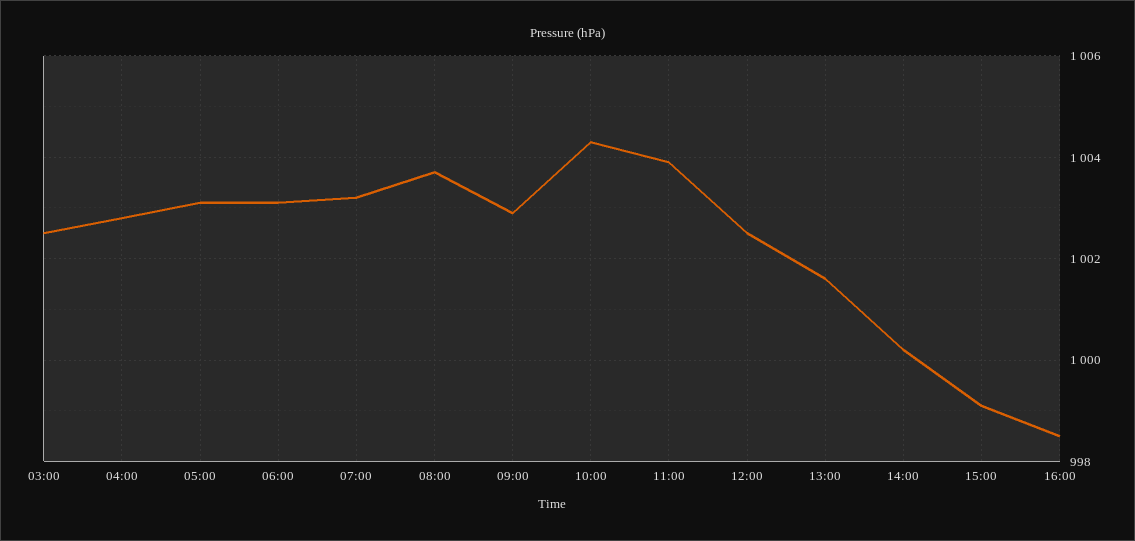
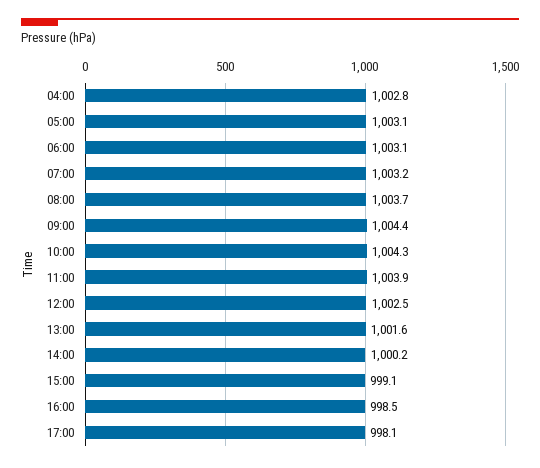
03:00: 1002.5 -> none
09:00: 1003 -> 1004.4
17:00: none -> 998.1

